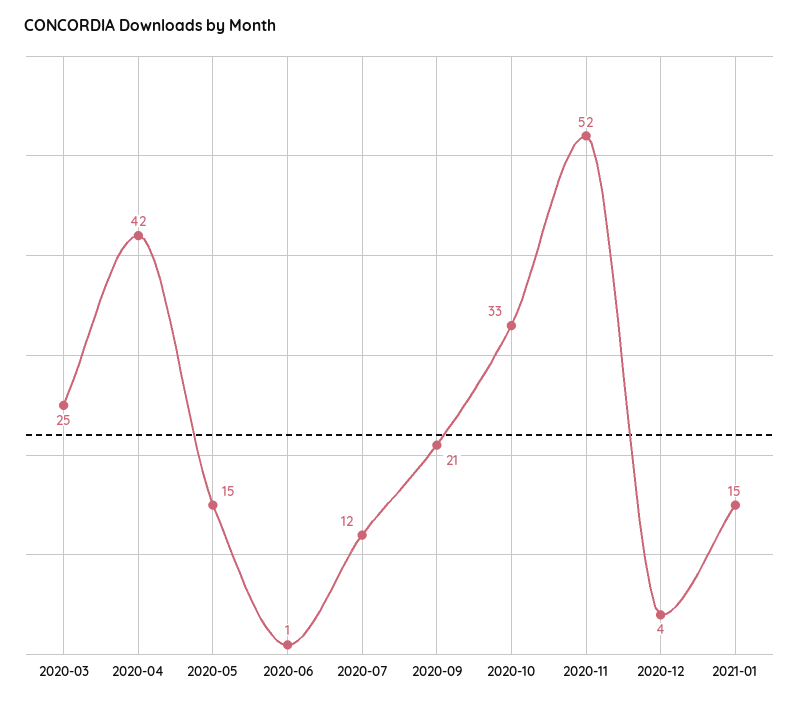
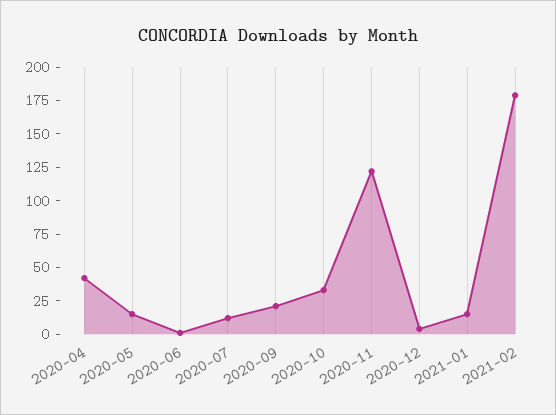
2020-03: 25 -> none
2020-11: 52 -> 125
2021-02: none -> 175

